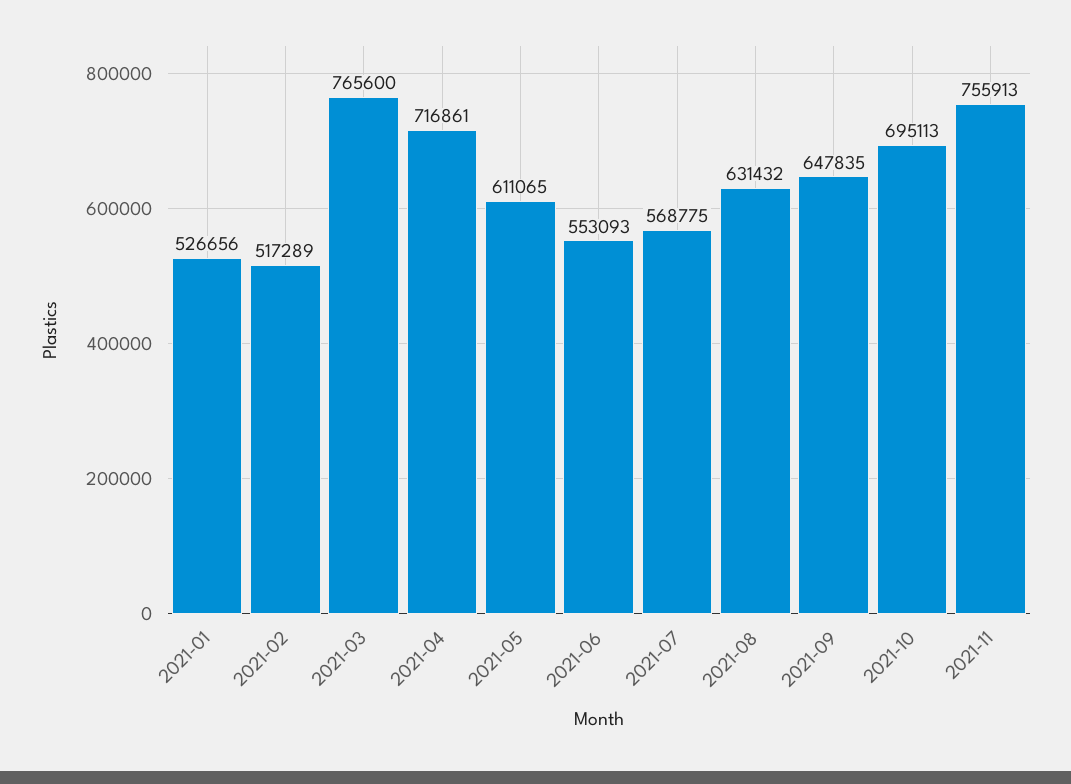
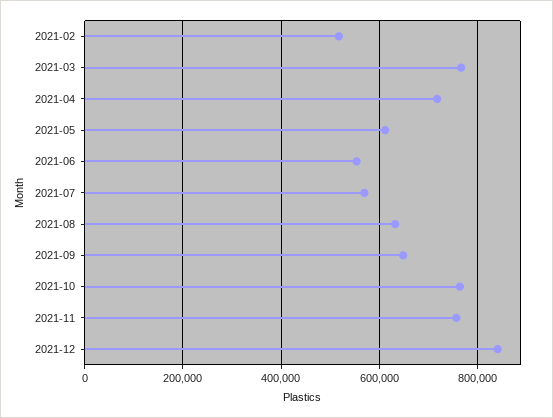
2021-01: 526656 -> none
2021-10: 695113 -> 760000
2021-12: none -> 840000

